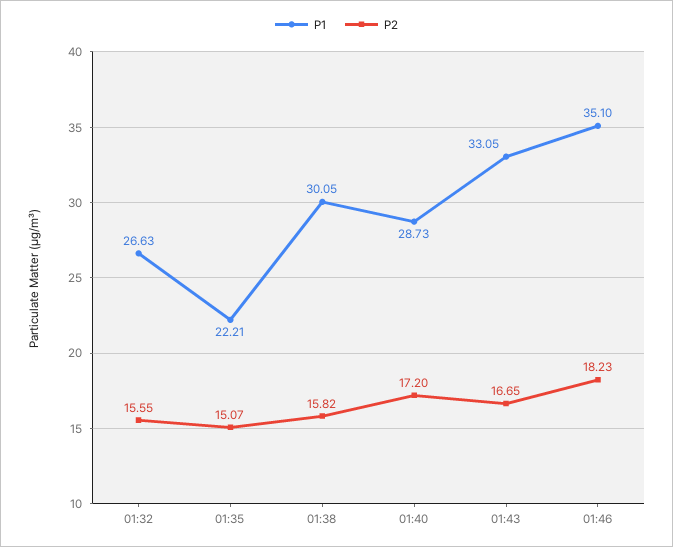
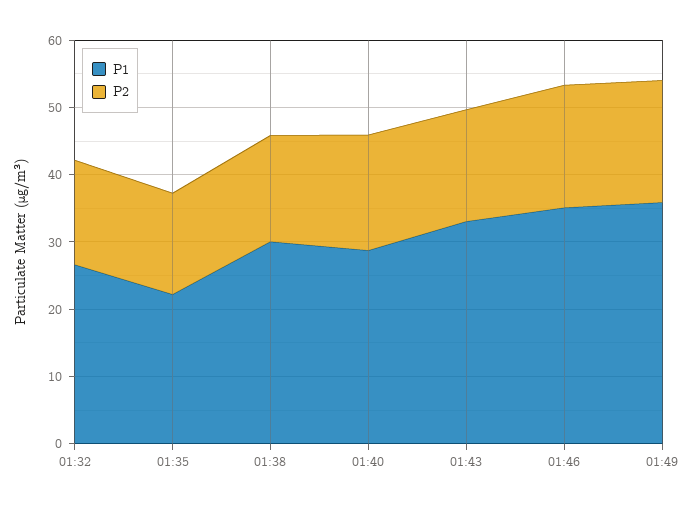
P1, 01:49: none -> 36
P2, 01:49: none -> 18

